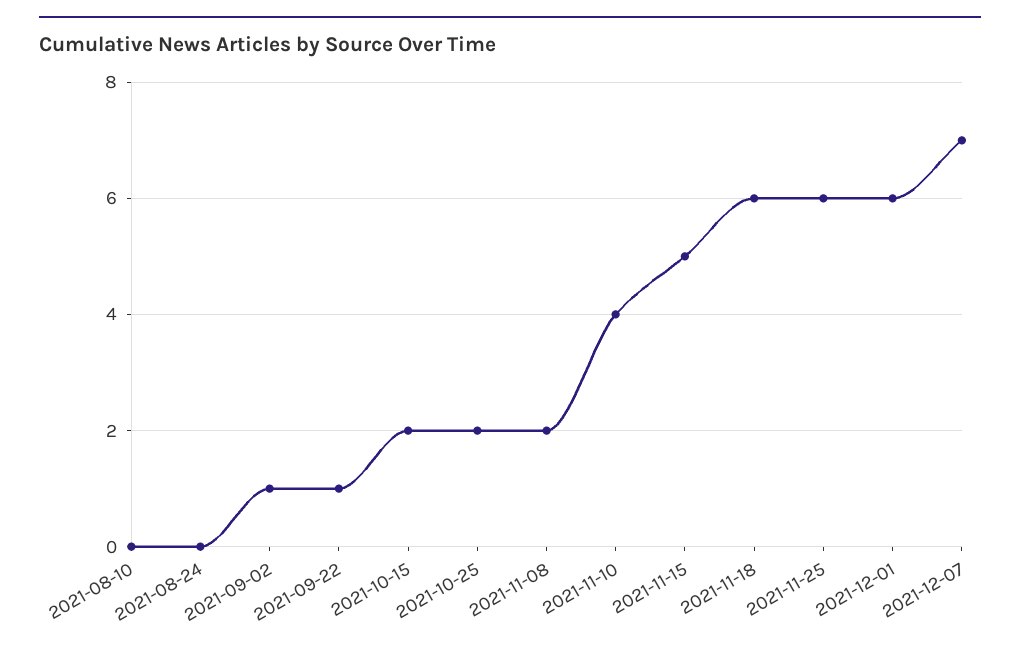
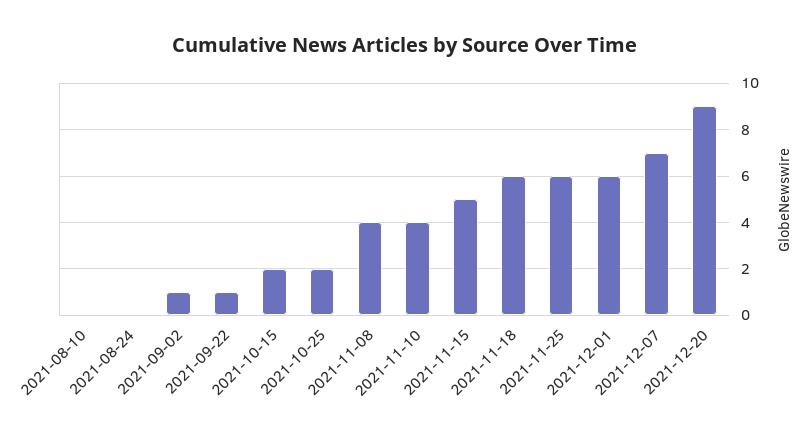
2021-11-08: 2 -> 4
2021-12-20: none -> 9

